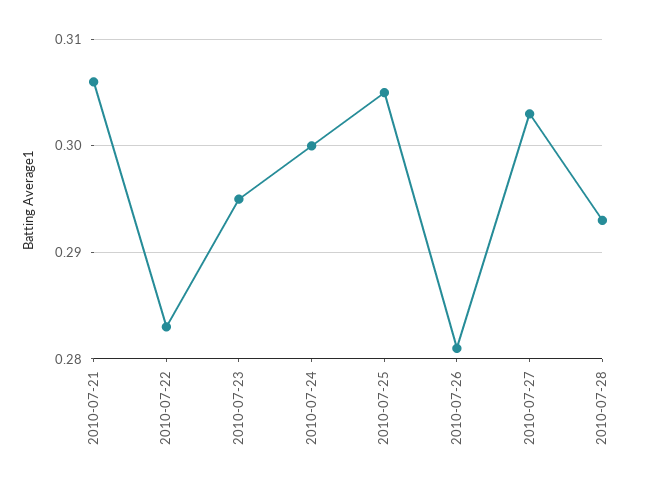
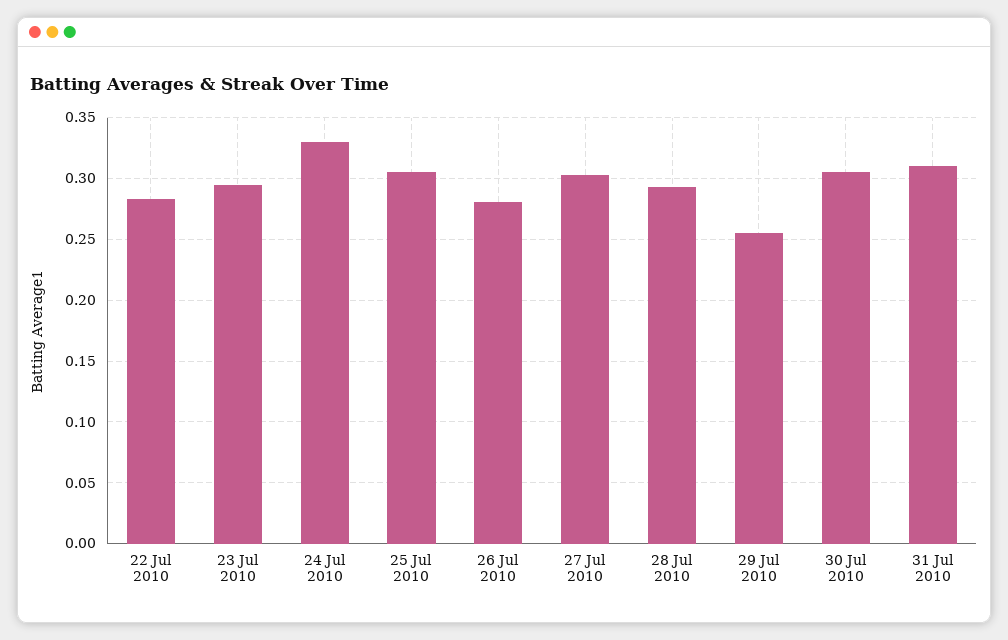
2010-07-21: 0.306 -> none
2010-07-24: 0.3 -> 0.33
29 Jul 2010: none -> 0.255
30 Jul 2010: none -> 0.305
31 Jul 2010: none -> 0.31

